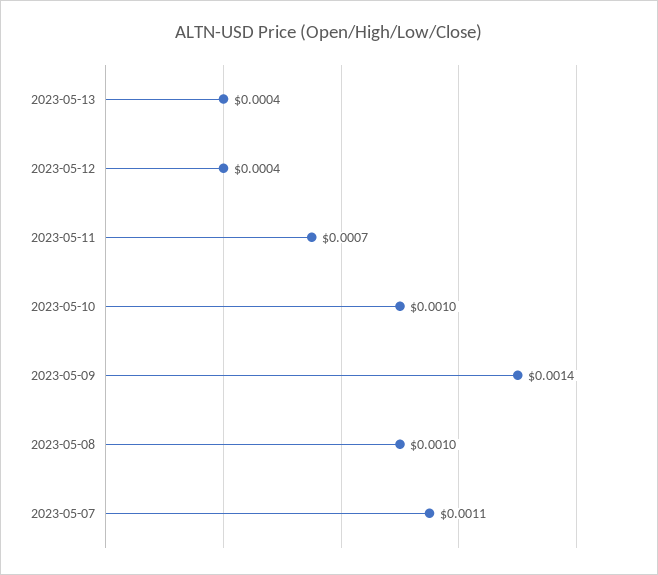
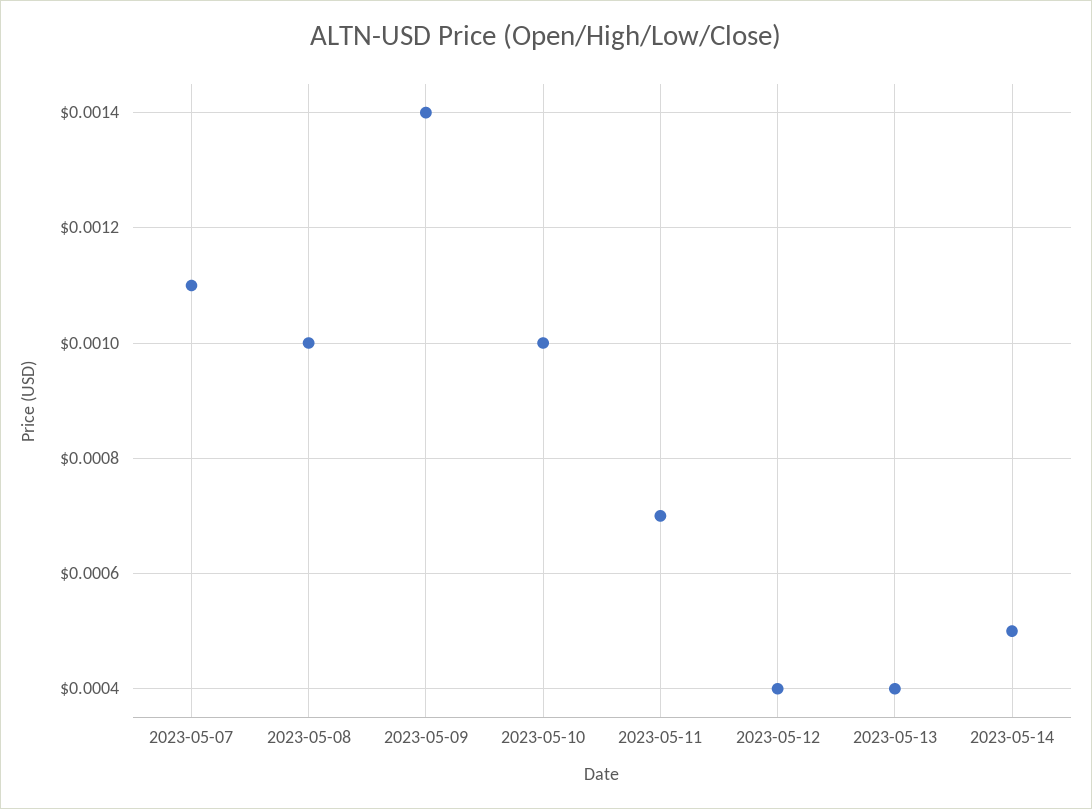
2023-05-14: none -> 0.0005

